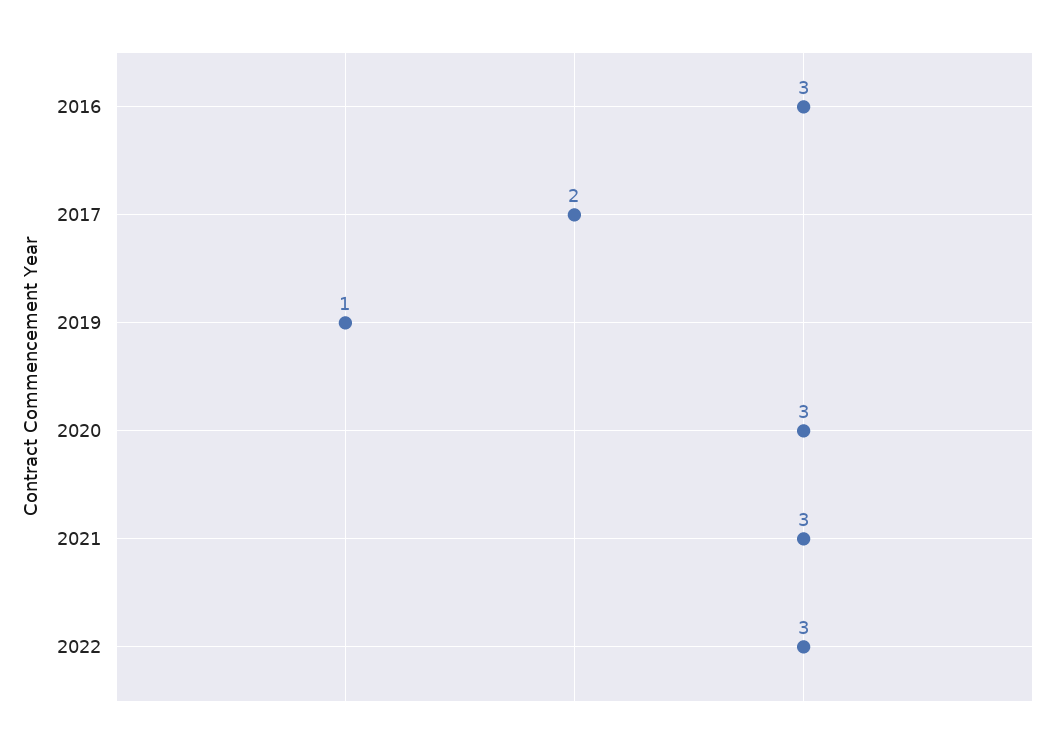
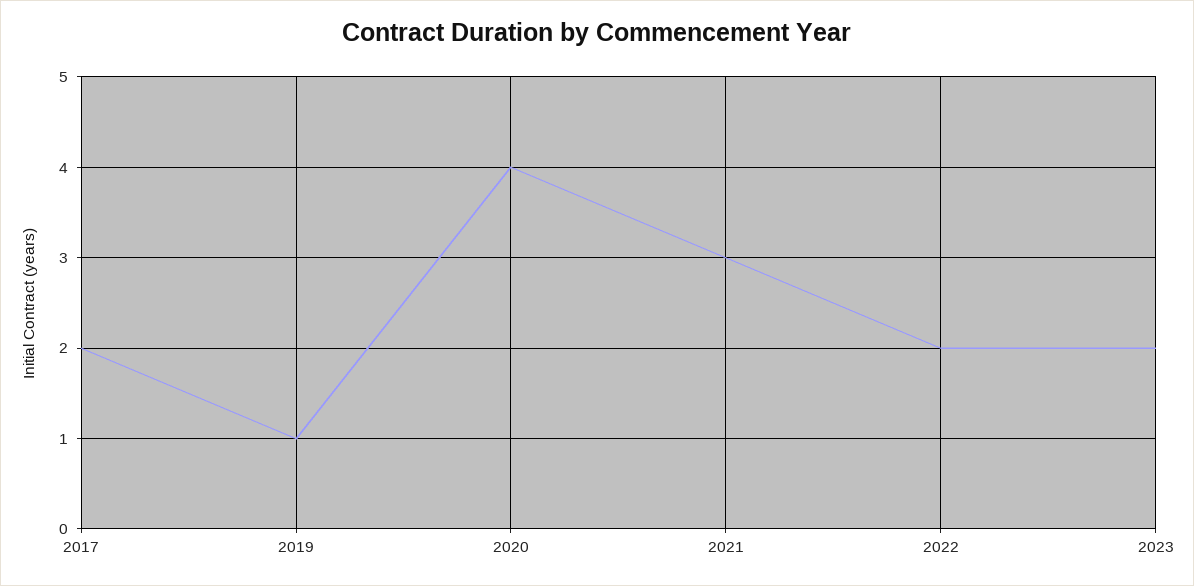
2016: 3 -> none
2020: 3 -> 4
2022: 3 -> 2
2023: none -> 2

